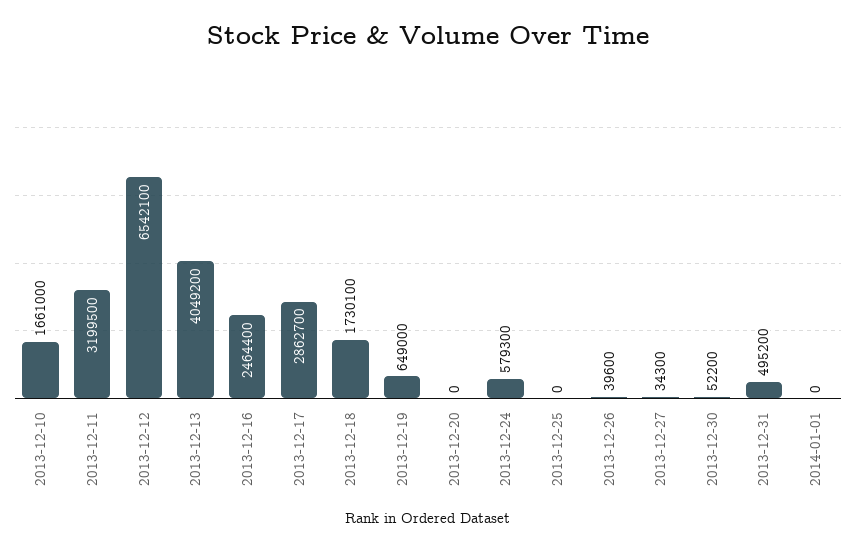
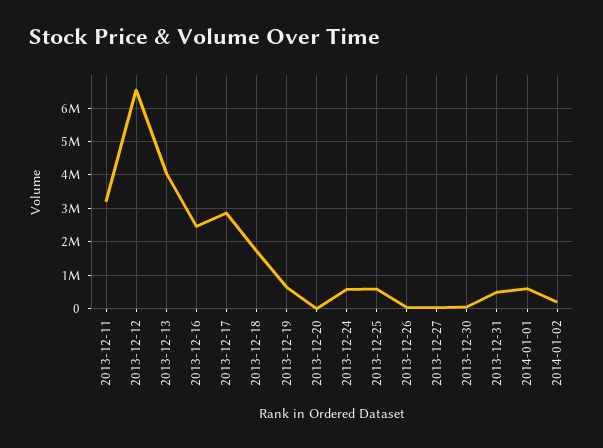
2013-12-10: 1661000 -> none
2013-12-25: 0 -> 600000
2014-01-01: 0 -> 600000
2014-01-02: none -> 200000

